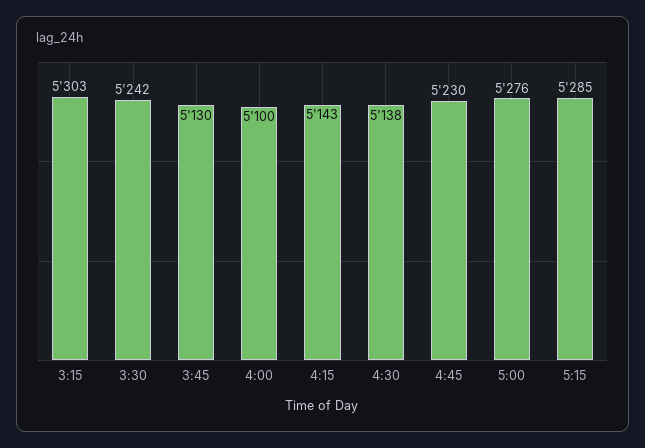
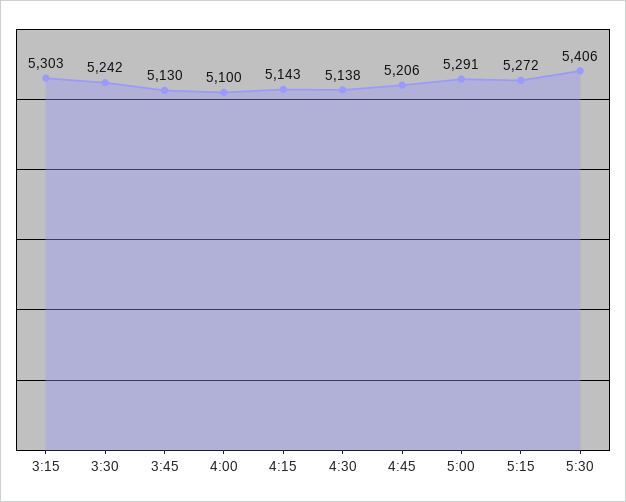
4:45: 5230 -> 5206
5:00: 5276 -> 5291
5:15: 5285 -> 5272
5:30: none -> 5406

